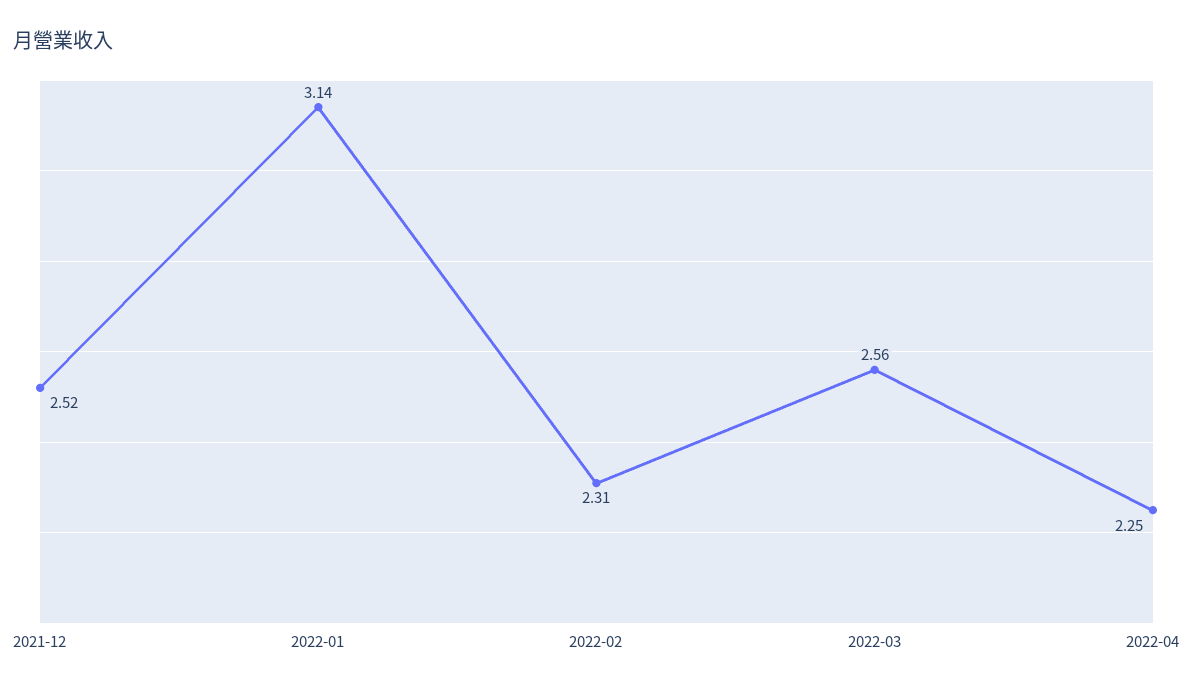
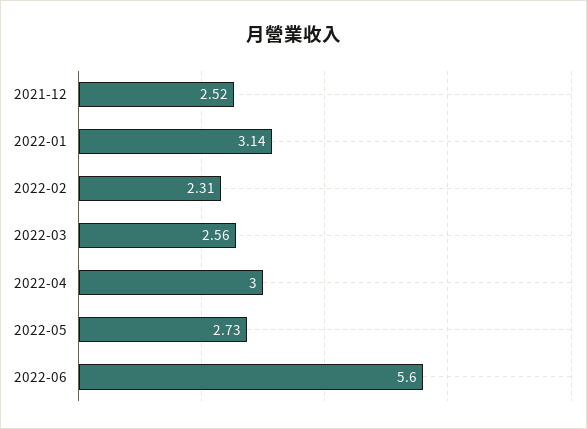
2022-04: 2.25 -> 3
2022-05: none -> 2.73
2022-06: none -> 5.6

